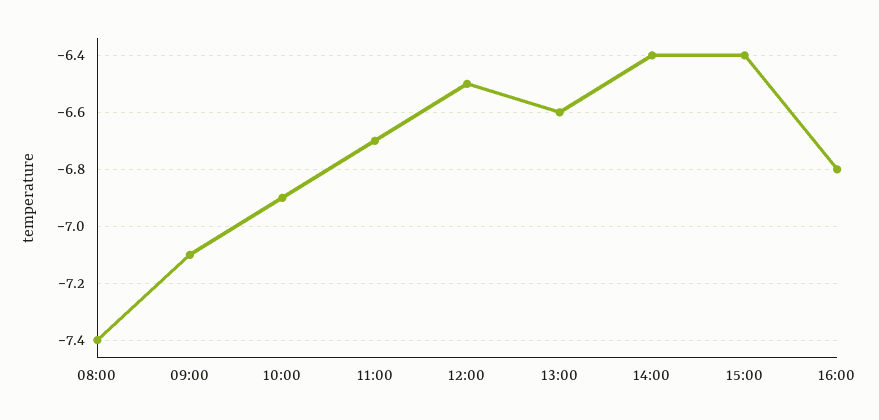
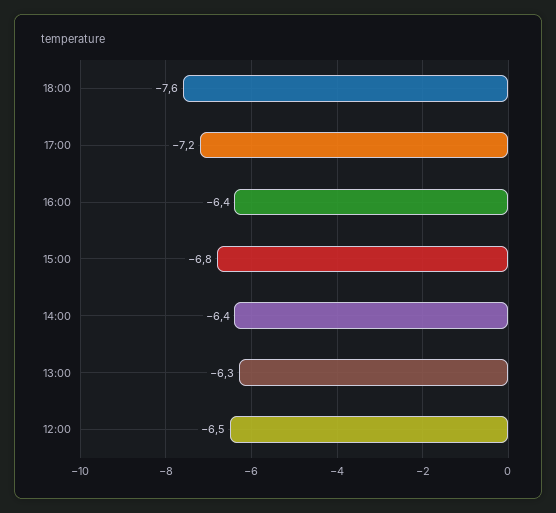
08:00: -7.4 -> none
09:00: -7.1 -> none
10:00: -6.9 -> none
11:00: -6.7 -> none
13:00: -6.6 -> -6.3
15:00: -6.4 -> -6.8
16:00: -6.8 -> -6.4
18:00: none -> -7.6
17:00: none -> -7.2

